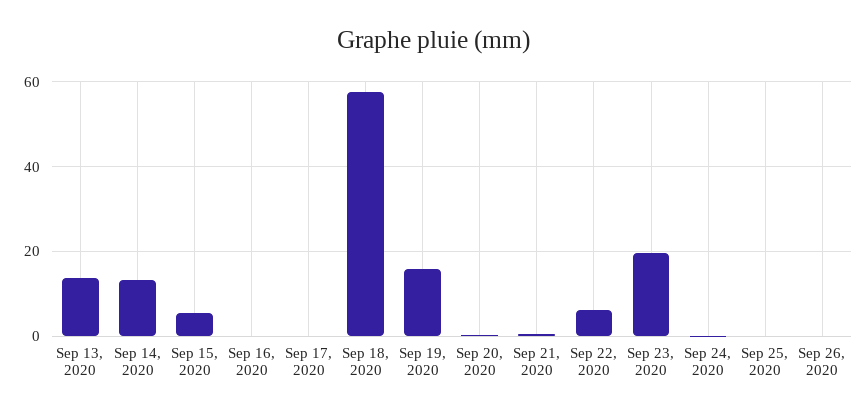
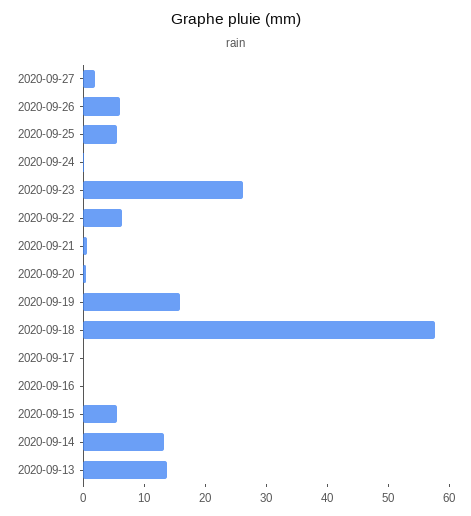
Sep 23, 2020: 20 -> 26
Sep 25, 2020: 0 -> 6
Sep 26, 2020: 0 -> 6
2020-09-27: none -> 2

